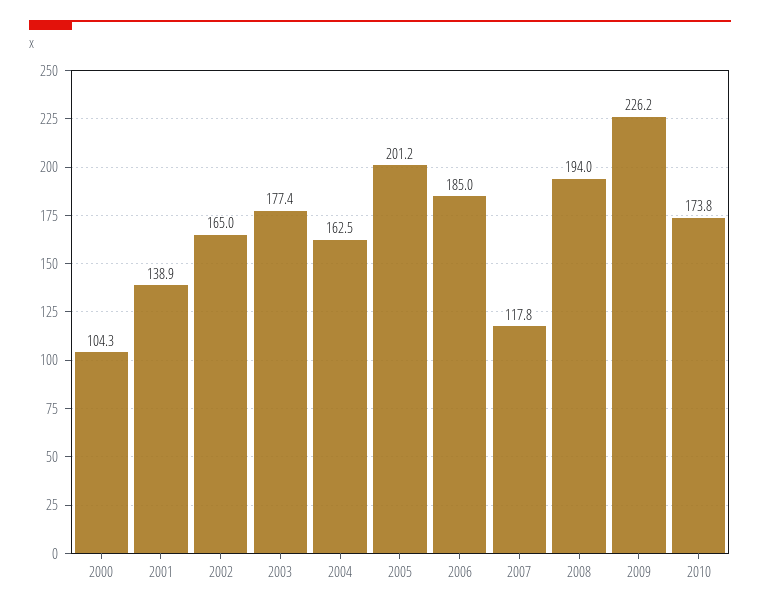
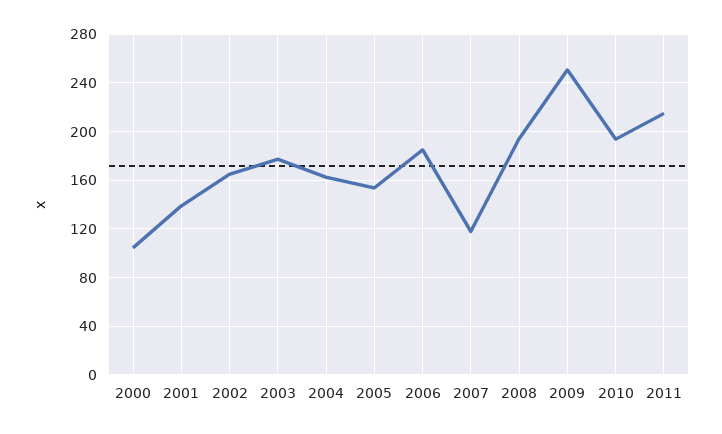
2005: 201.2 -> 155
2009: 226.2 -> 250
2010: 173.8 -> 195
2011: none -> 215

